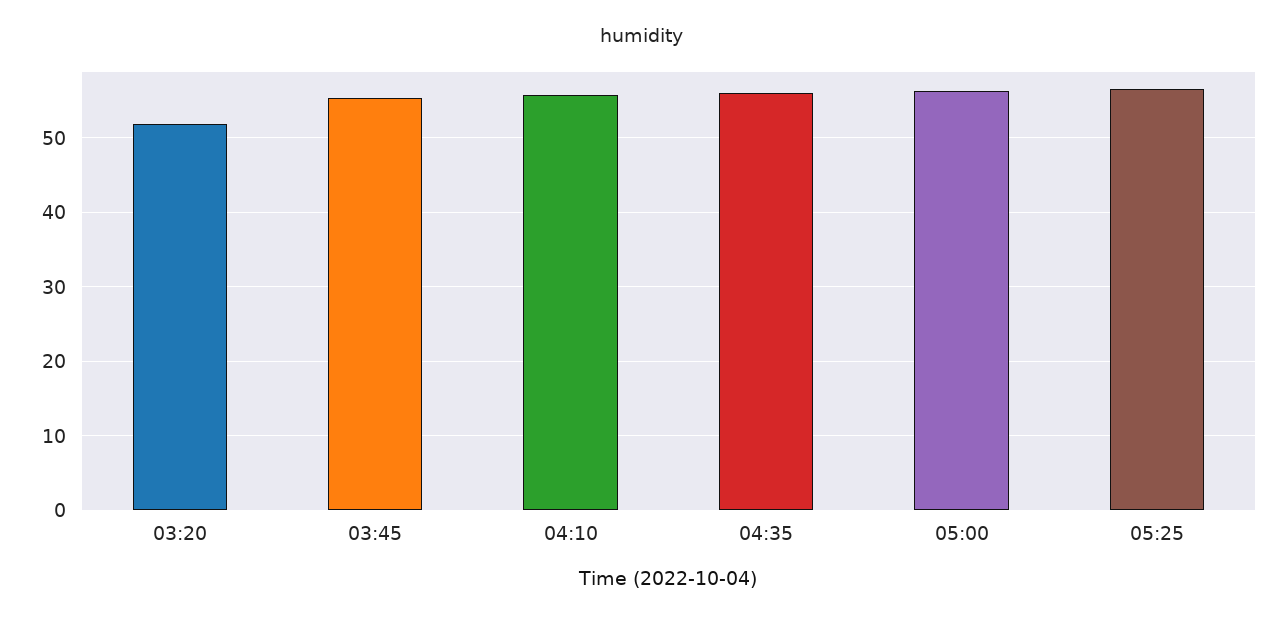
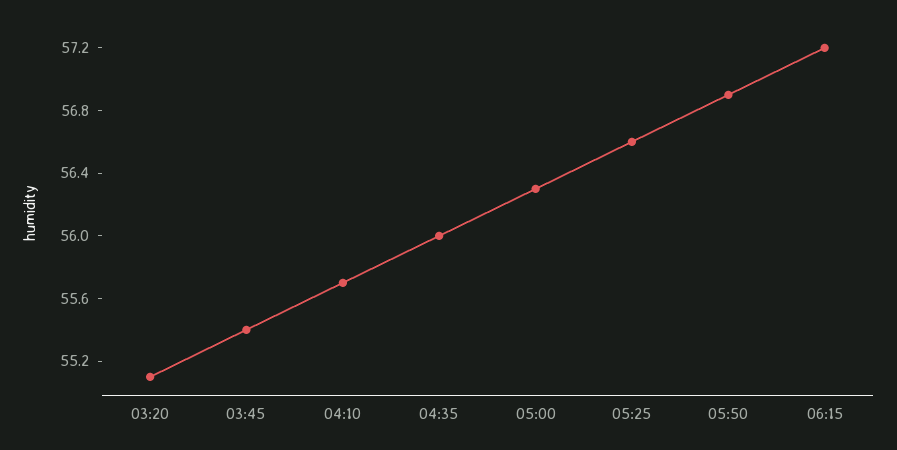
03:20: 52 -> 55.1
05:50: none -> 56.9
06:15: none -> 57.2

